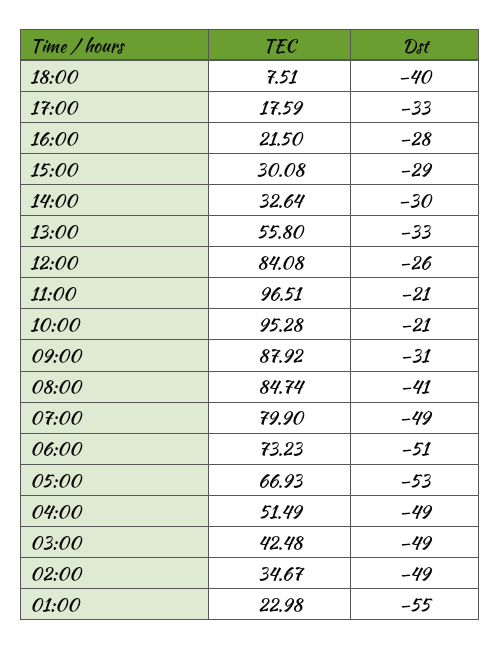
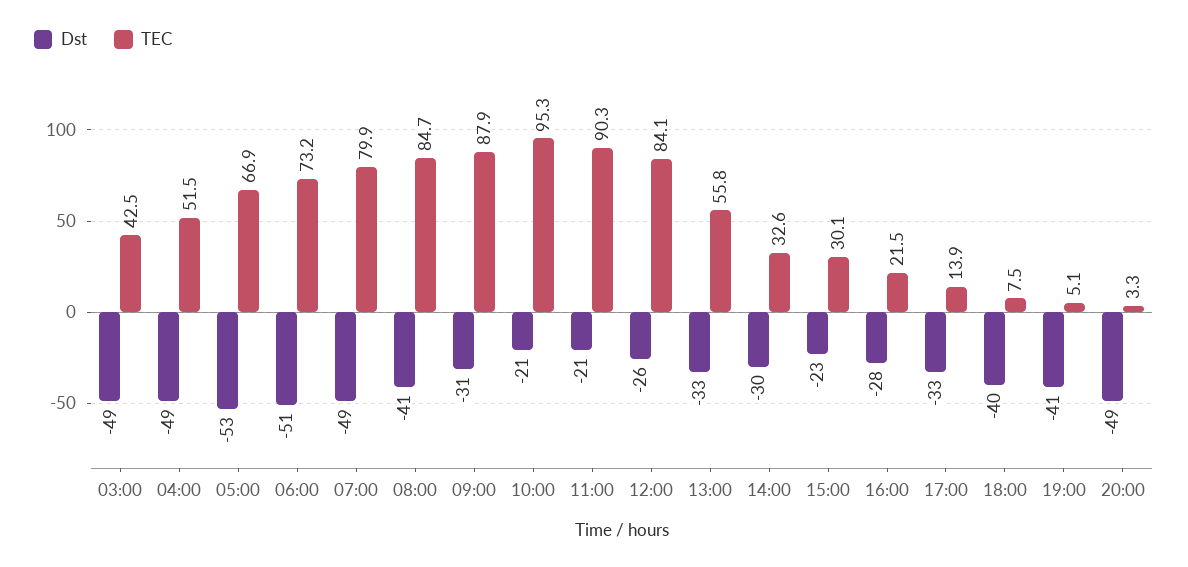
TEC, 17:00: 17.59 -> 13.9
Dst, 15:00: -29 -> -23
TEC, 11:00: 96.51 -> 90.3
TEC, 02:00: 34.67 -> none
Dst, 02:00: -49 -> none
TEC, 01:00: 22.98 -> none
Dst, 01:00: -55 -> none
Dst, 19:00: none -> -41
TEC, 19:00: none -> 5.1
Dst, 20:00: none -> -49
TEC, 20:00: none -> 3.3

